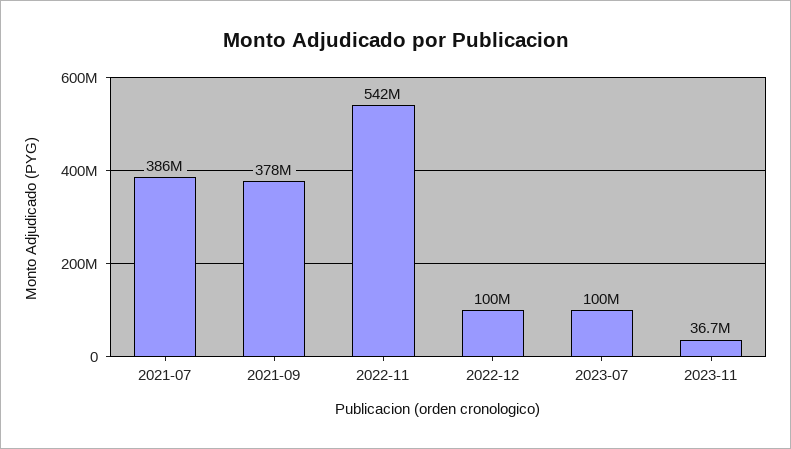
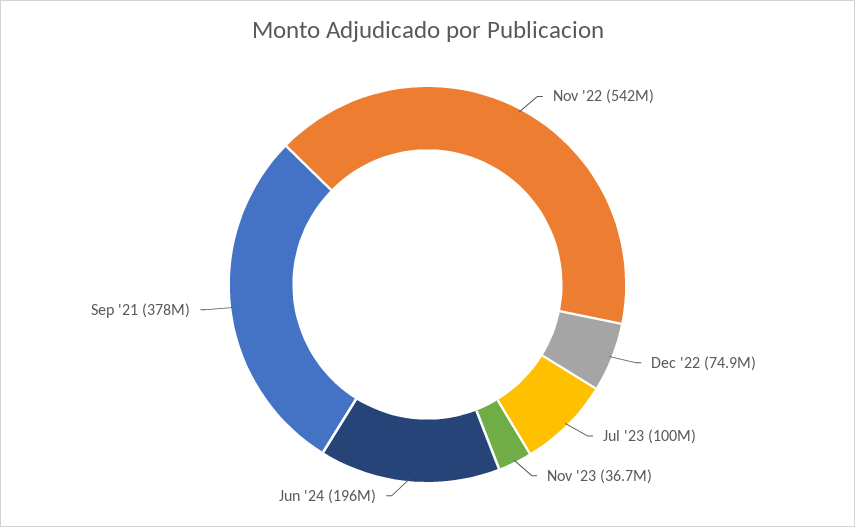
2021-07: 386000000 -> none
2022-12: 100000000 -> 74900000
Jun '24: none -> 196000000

